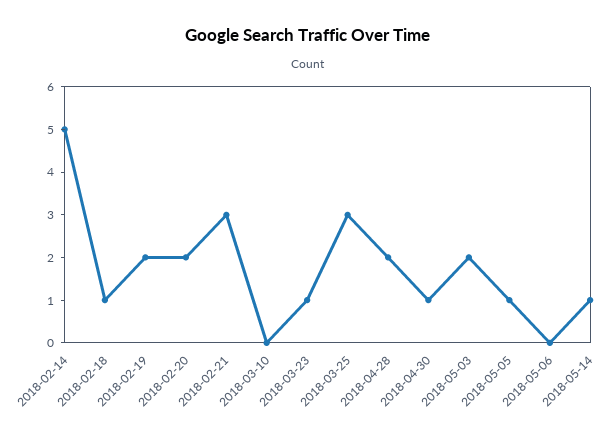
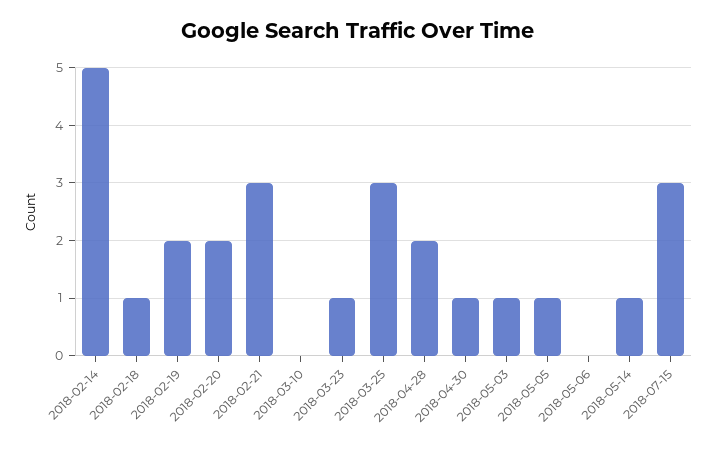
2018-05-03: 2 -> 1
2018-07-15: none -> 3

